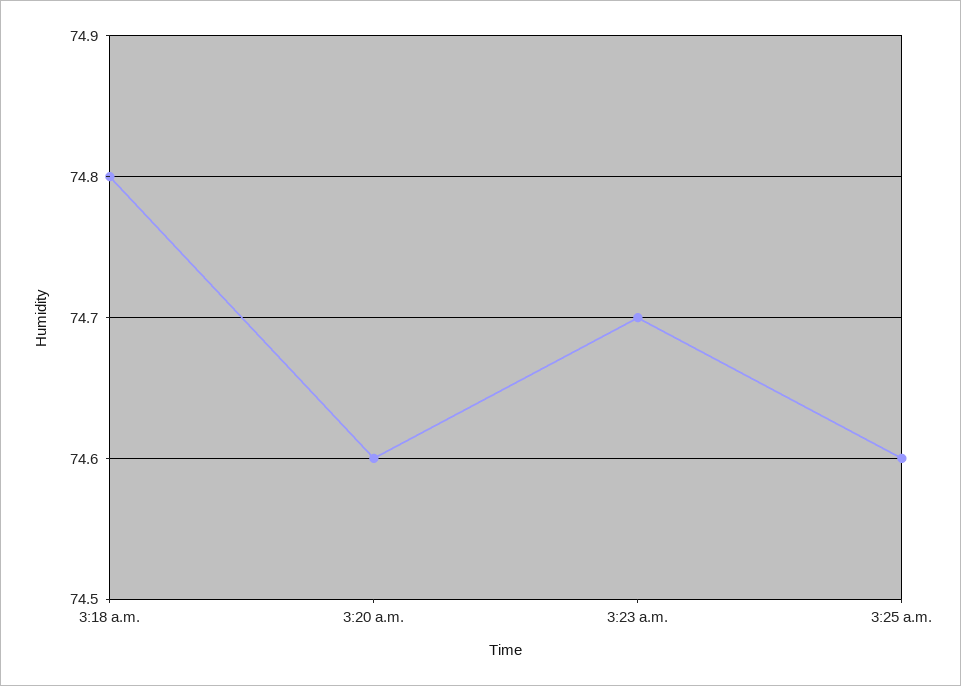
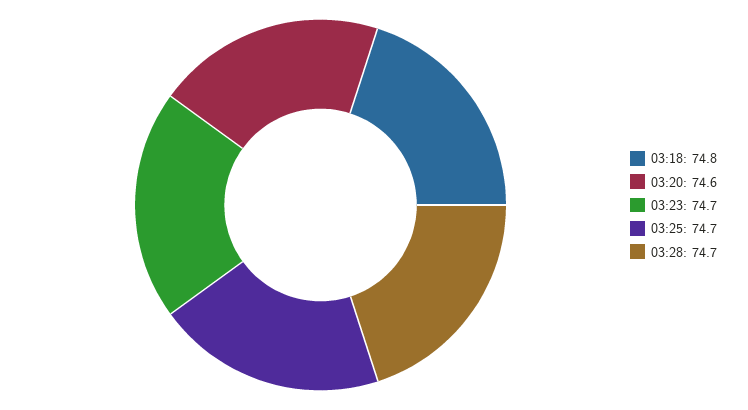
3:25 a.m.: 74.6 -> 74.7
03:28: none -> 74.7

